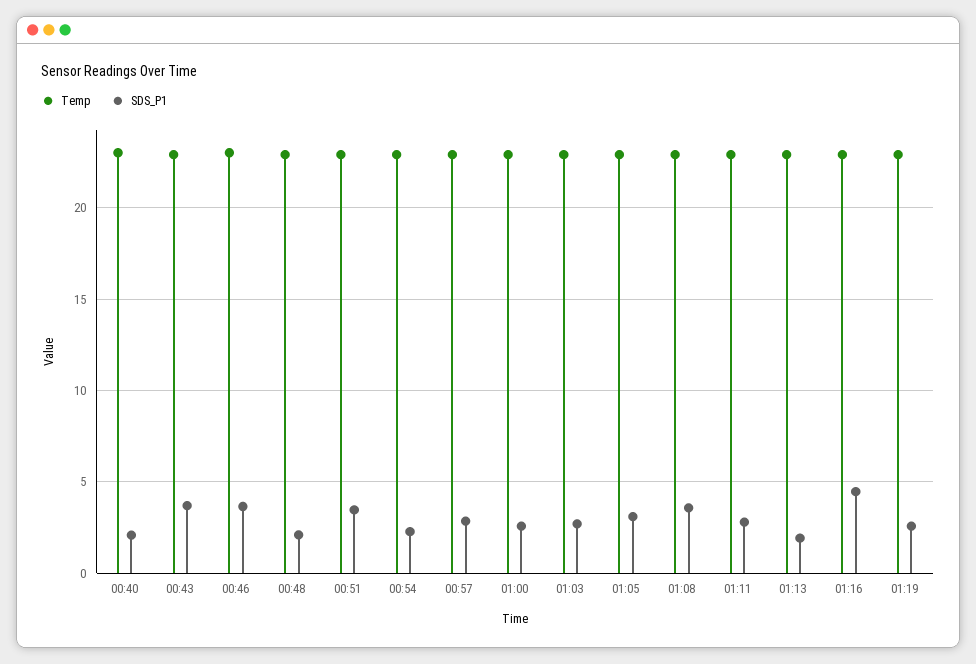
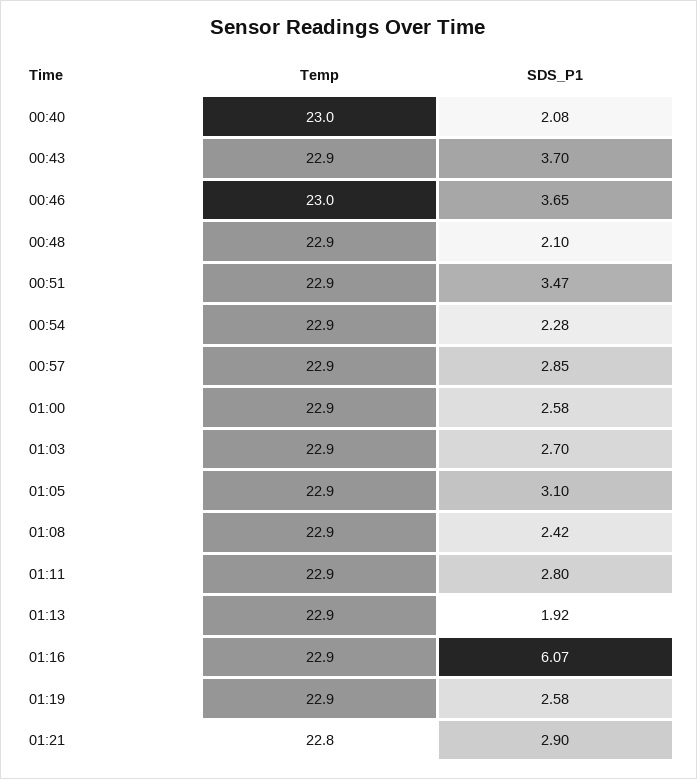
SDS_P1, 01:08: 3.5 -> 2.42
SDS_P1, 01:16: 4.5 -> 6.07
Temp, 01:21: none -> 22.8
SDS_P1, 01:21: none -> 2.9

